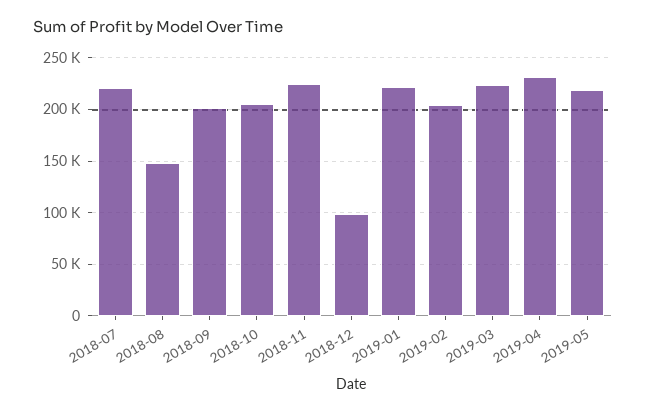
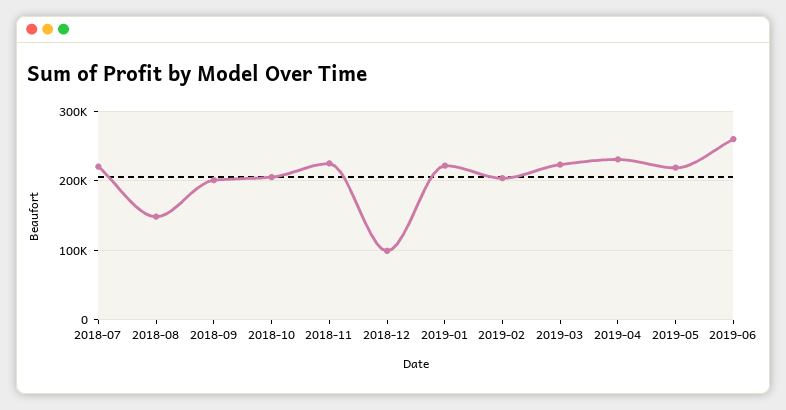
2019-06: none -> 260000

